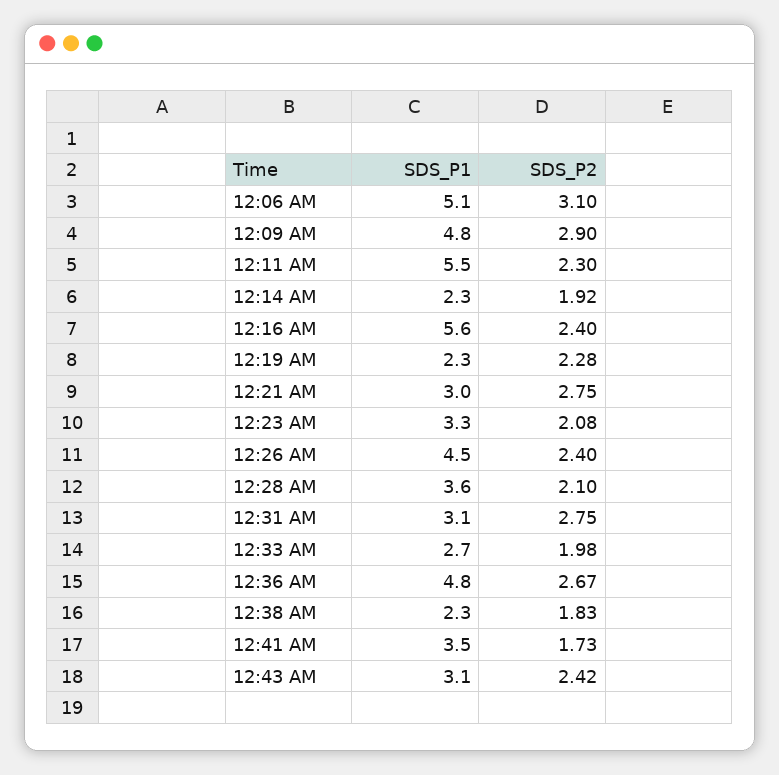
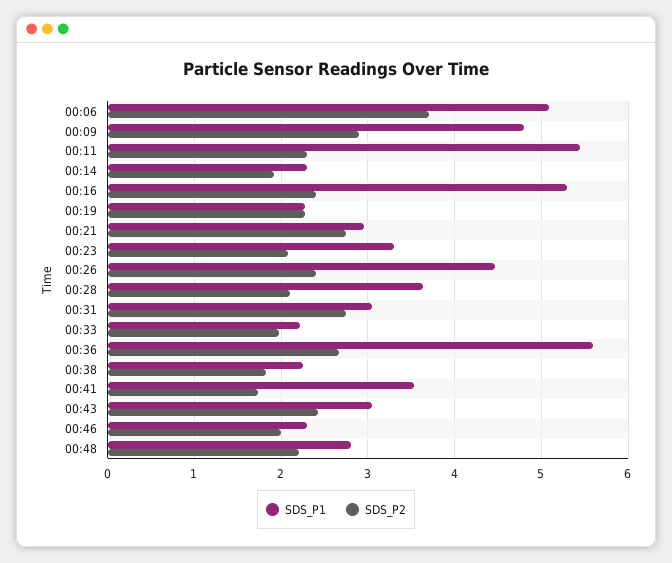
SDS_P2, 12:06 AM: 3.1 -> 3.7
SDS_P1, 12:16 AM: 5.6 -> 5.3
SDS_P1, 12:33 AM: 2.7 -> 2.2
SDS_P1, 12:36 AM: 4.8 -> 5.6
SDS_P1, 00:46: none -> 2.3
SDS_P2, 00:46: none -> 2
SDS_P1, 00:48: none -> 2.8
SDS_P2, 00:48: none -> 2.2

